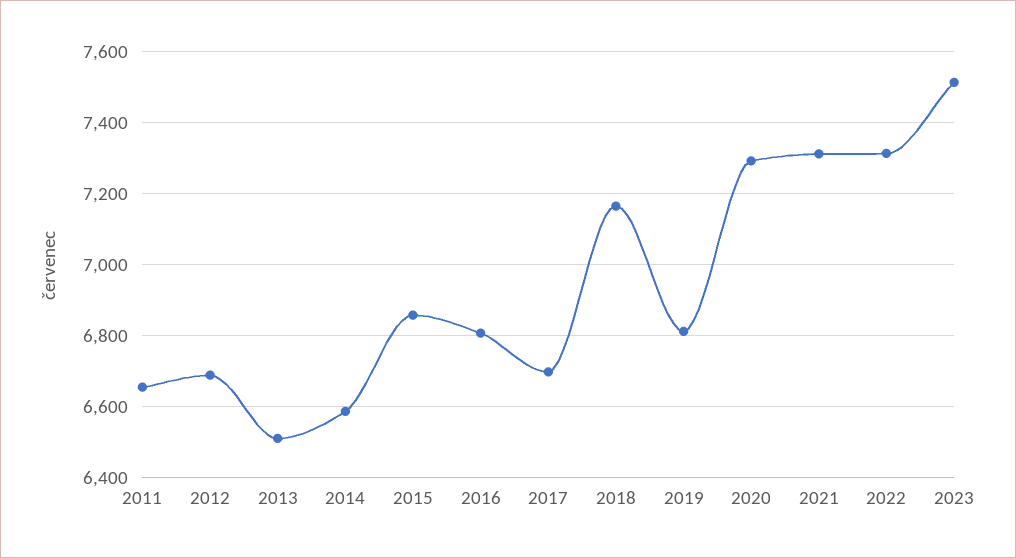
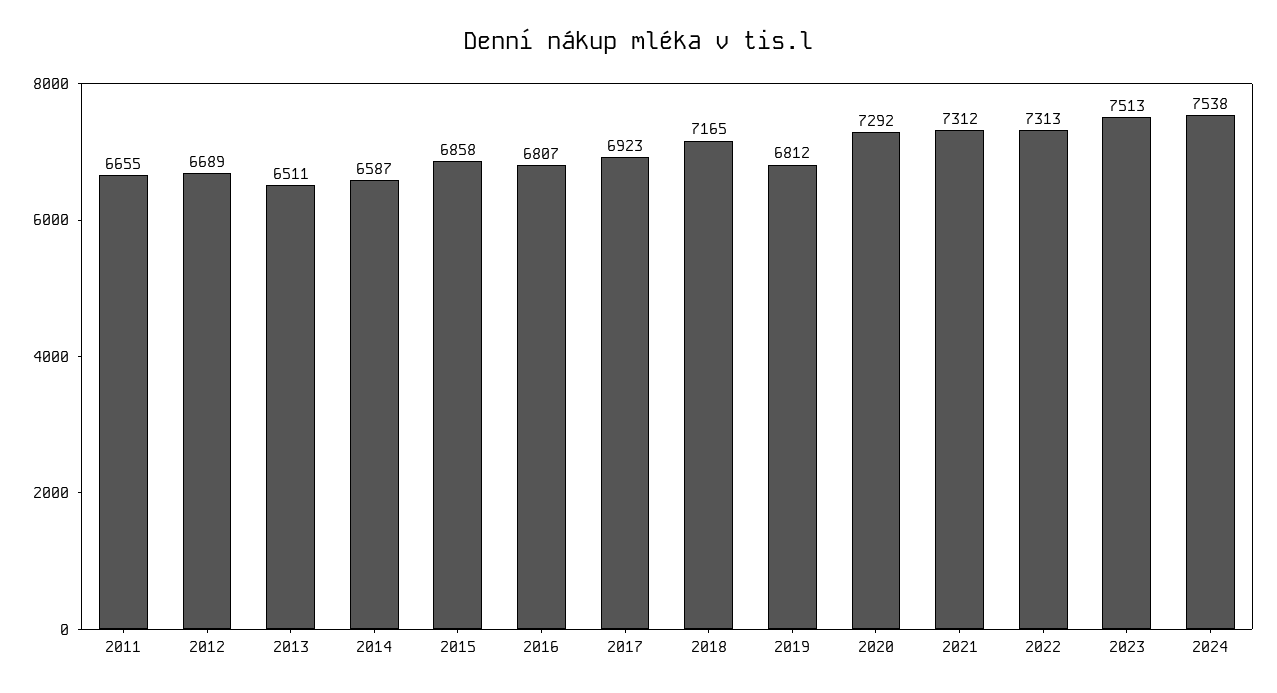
2017: 6700 -> 6923
2024: none -> 7538

